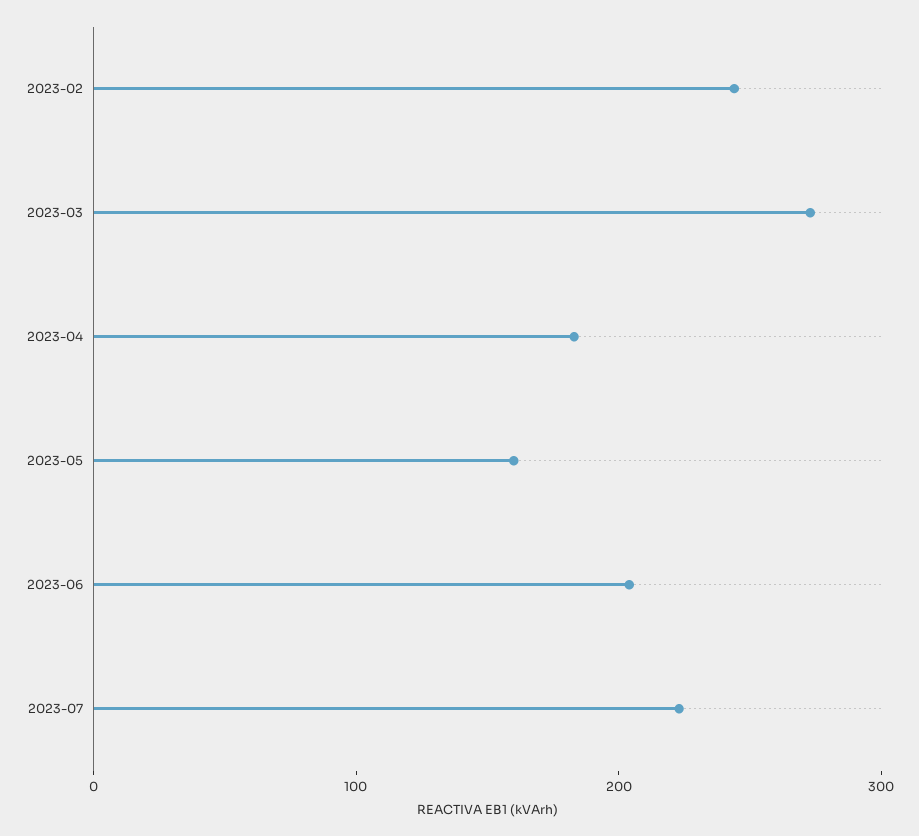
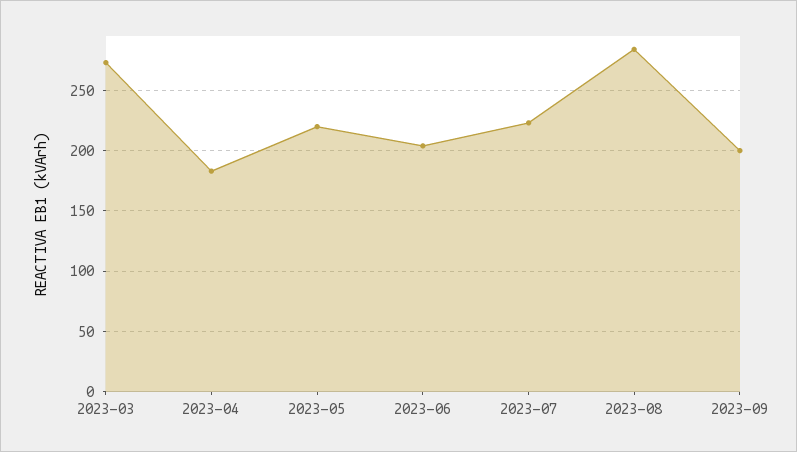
2023-02: 240 -> none
2023-05: 160 -> 220
2023-08: none -> 285
2023-09: none -> 200

